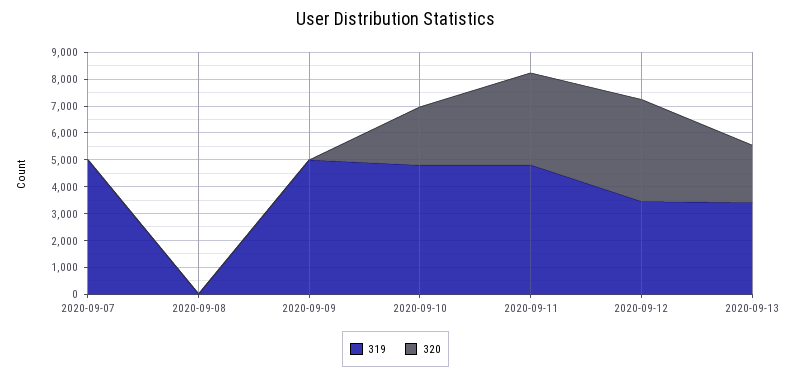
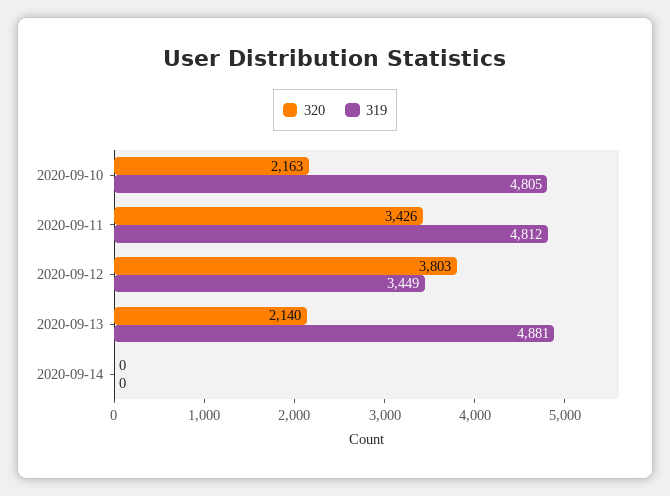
319, 2020-09-07: 5000 -> none
320, 2020-09-07: 0 -> none
319, 2020-09-08: 0 -> none
320, 2020-09-08: 0 -> none
319, 2020-09-09: 5000 -> none
320, 2020-09-09: 0 -> none
319, 2020-09-13: 3500 -> 4881
320, 2020-09-14: none -> 0
319, 2020-09-14: none -> 0

